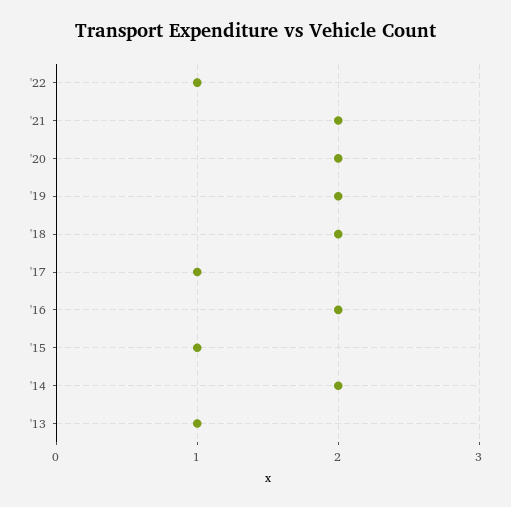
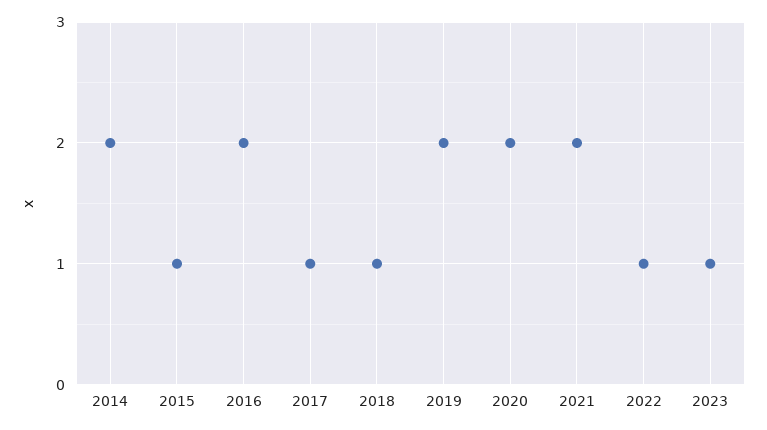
'18: 2 -> 1
'13: 1 -> none
2023: none -> 1

